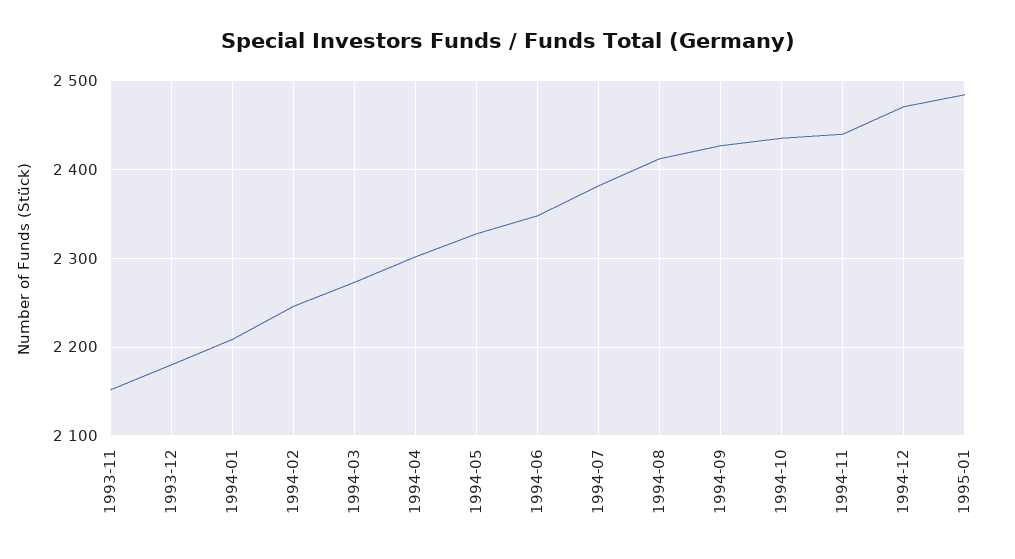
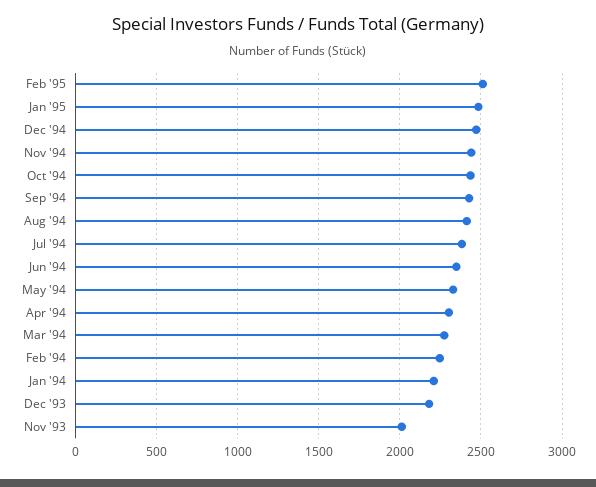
1993-11: 2150 -> 2000
Feb '95: none -> 2500

